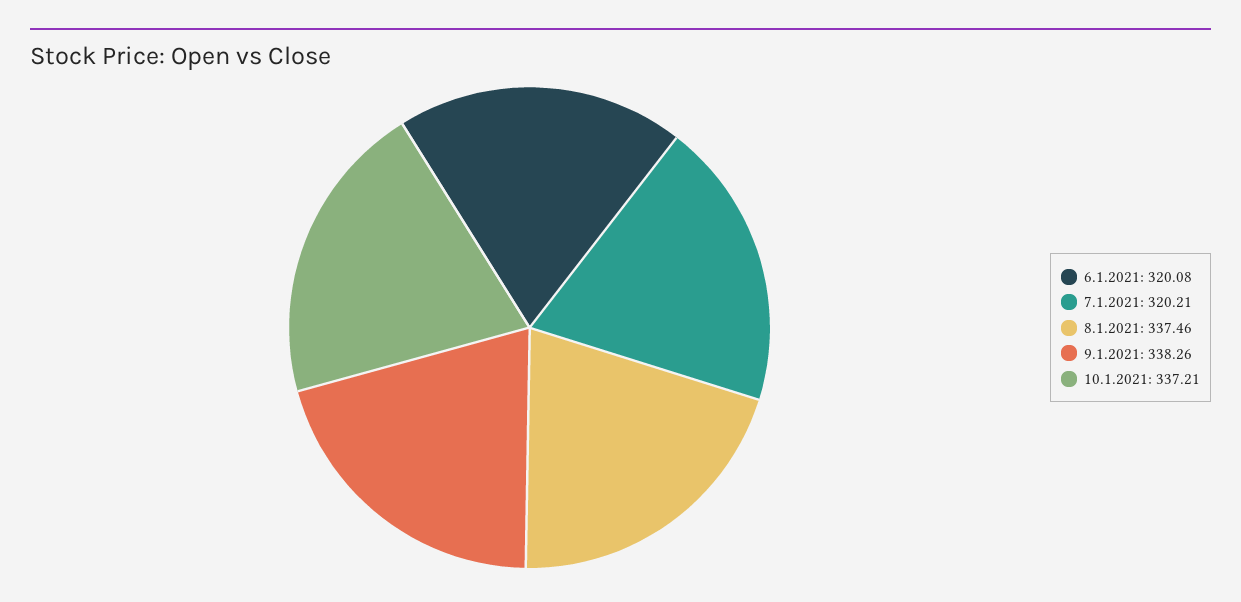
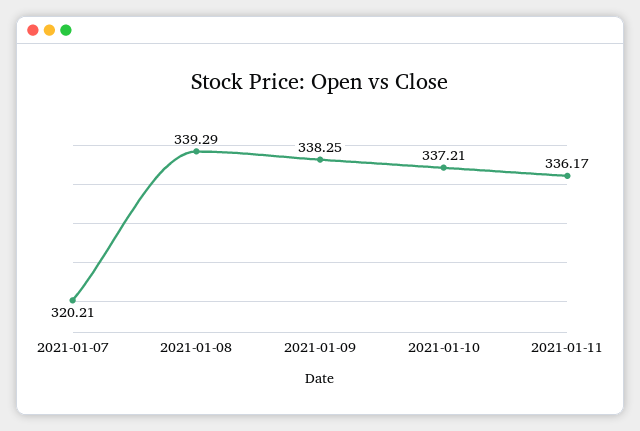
6.1.2021: 320.08 -> none
8.1.2021: 337.46 -> 339.29
9.1.2021: 338.26 -> 338.25
2021-01-11: none -> 336.17

